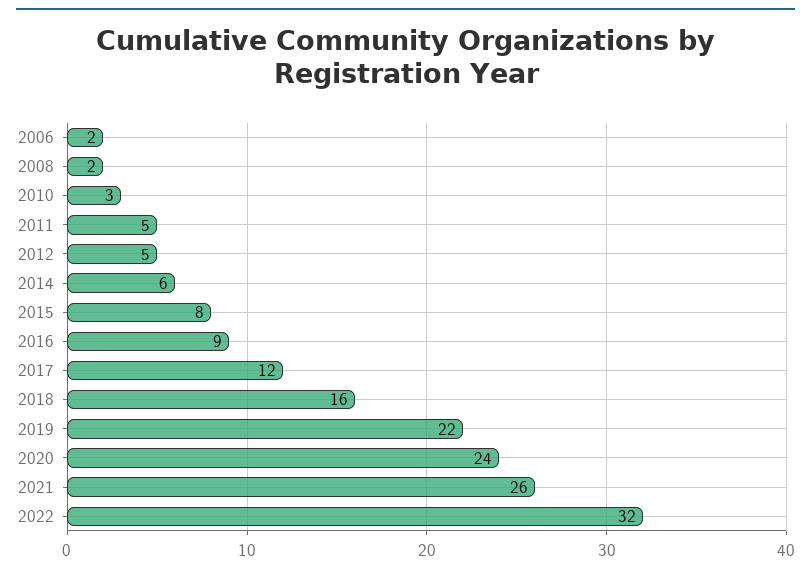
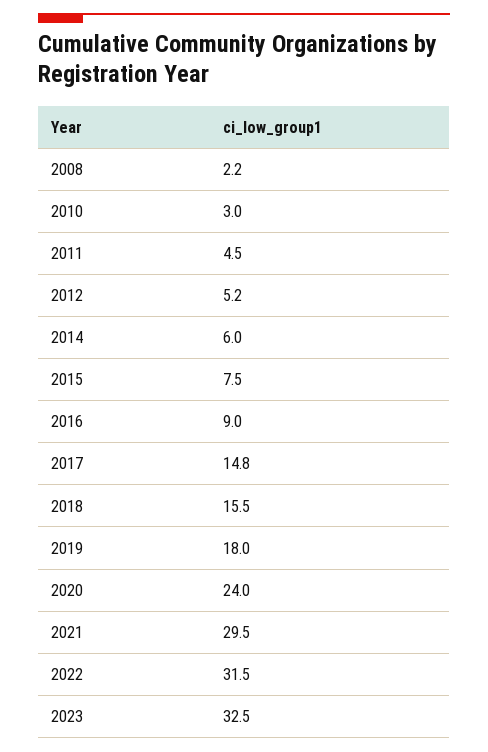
2006: 2 -> none
2017: 12 -> 14.8
2019: 22 -> 18
2021: 26 -> 29.5
2023: none -> 32.5

